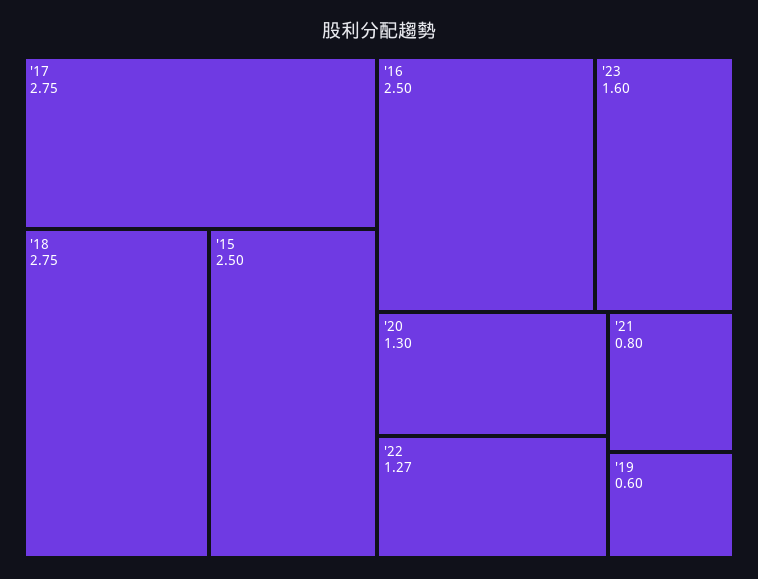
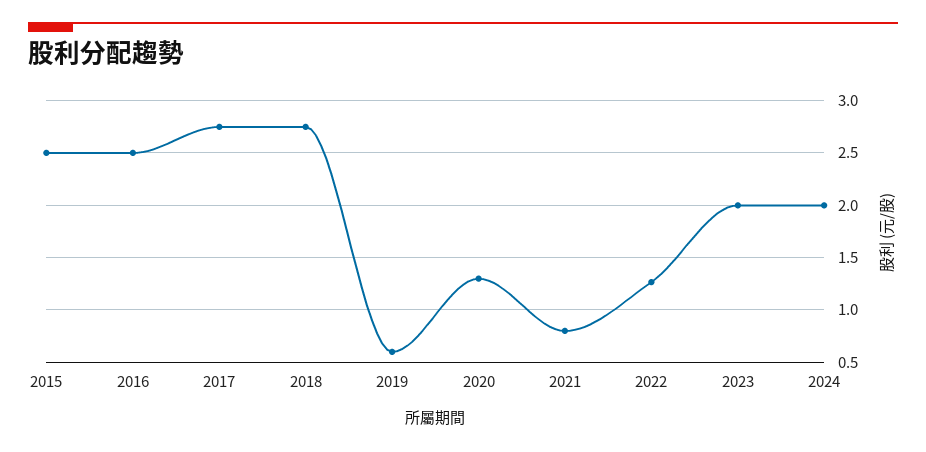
'23: 1.6 -> 2
2024: none -> 2

